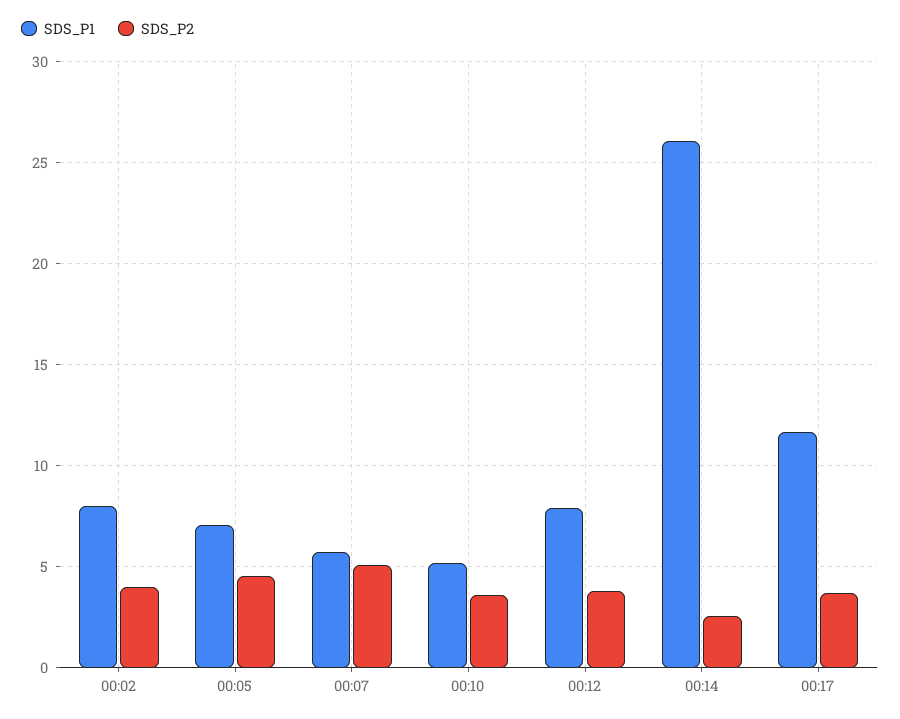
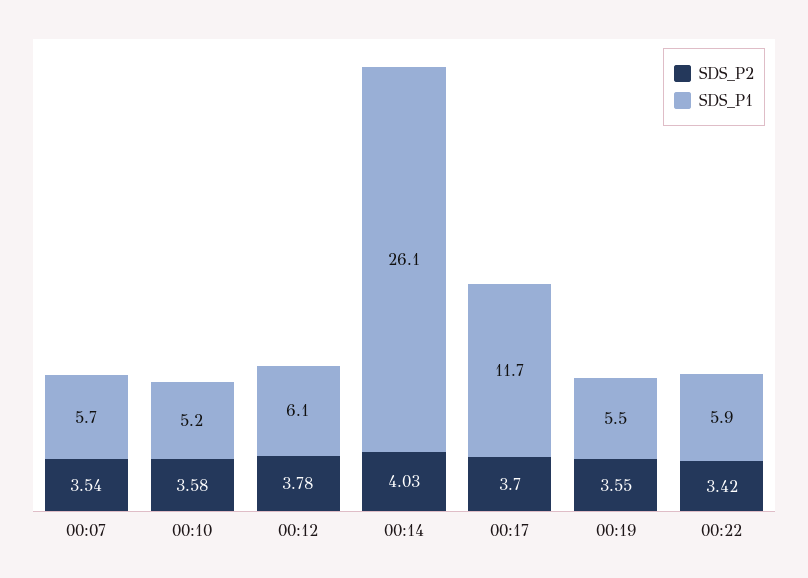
SDS_P1, 00:02: 8 -> none
SDS_P2, 00:02: 4 -> none
SDS_P1, 00:05: 7 -> none
SDS_P2, 00:05: 4.5 -> none
SDS_P2, 00:07: 5 -> 3.54
SDS_P1, 00:12: 8 -> 6.1
SDS_P2, 00:14: 2.5 -> 4.03
SDS_P2, 00:19: none -> 3.55
SDS_P1, 00:19: none -> 5.5
SDS_P2, 00:22: none -> 3.42
SDS_P1, 00:22: none -> 5.9

